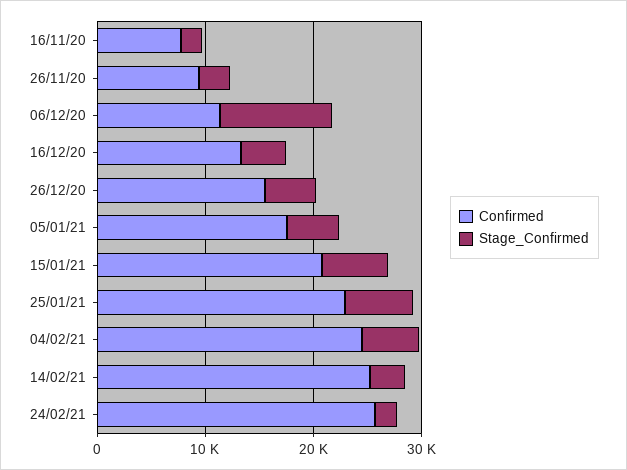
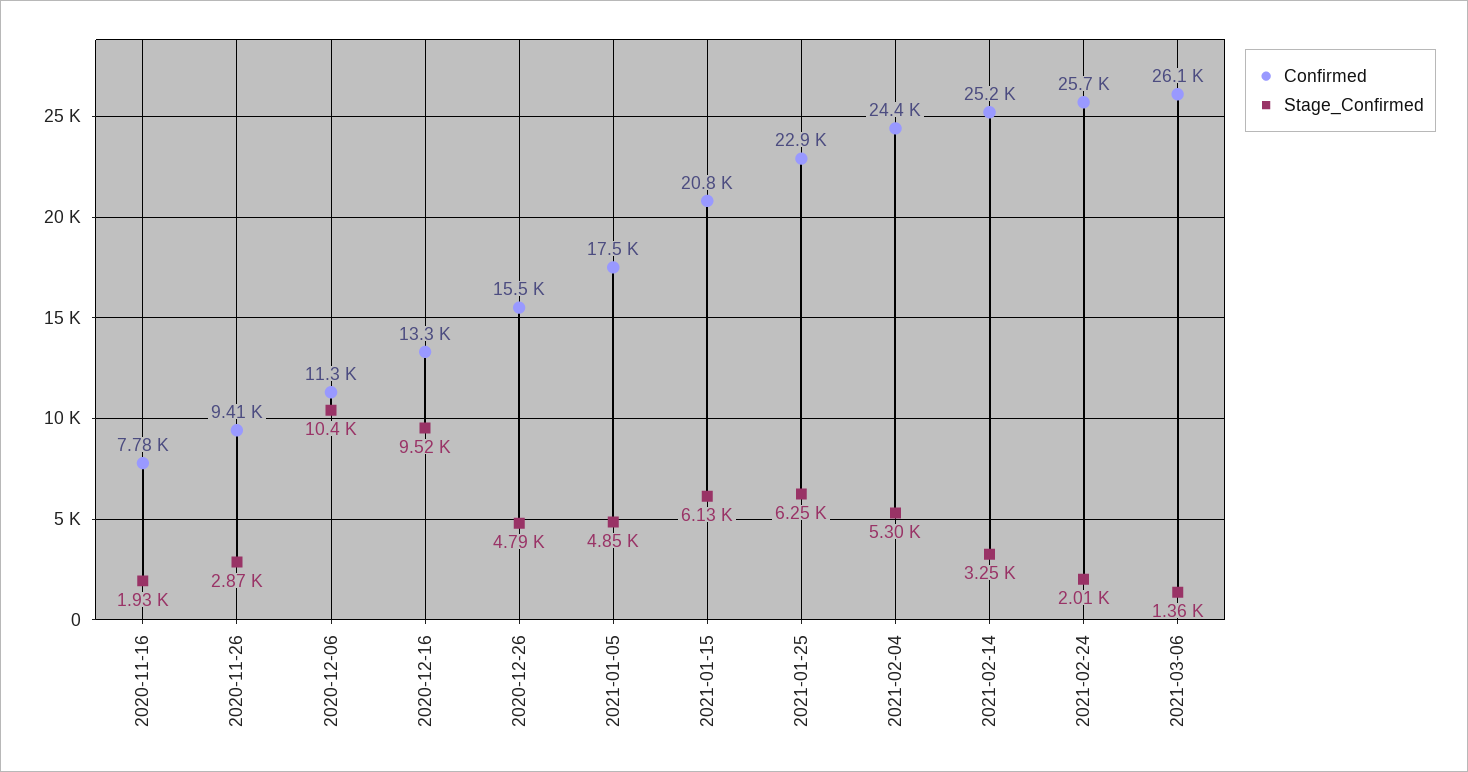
Stage_Confirmed, 16/12/20: 4000 -> 9520
Confirmed, 2021-03-06: none -> 26100
Stage_Confirmed, 2021-03-06: none -> 1360

